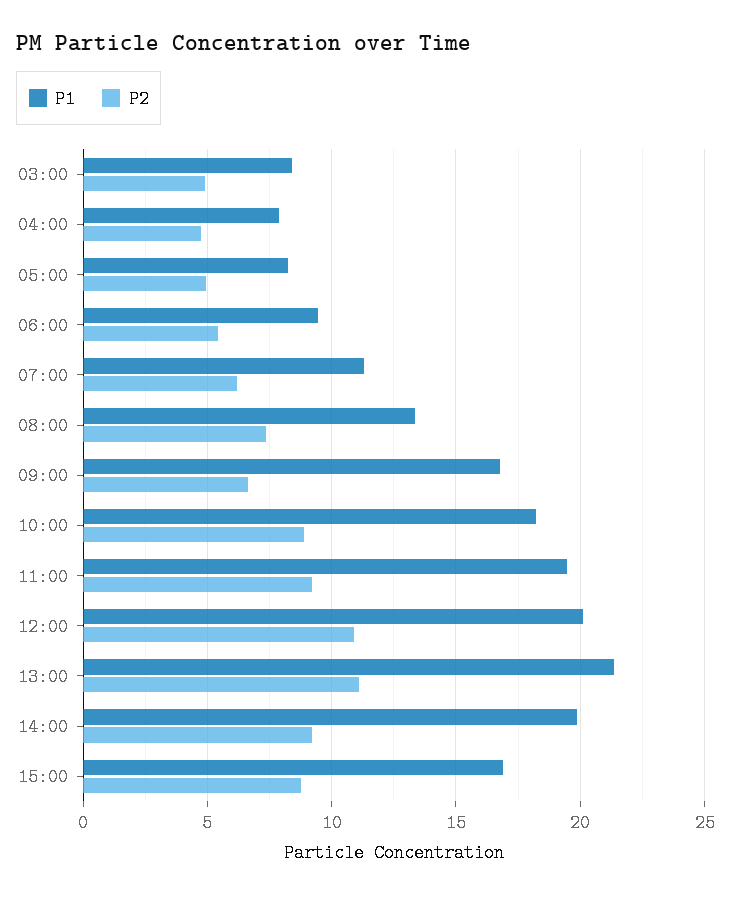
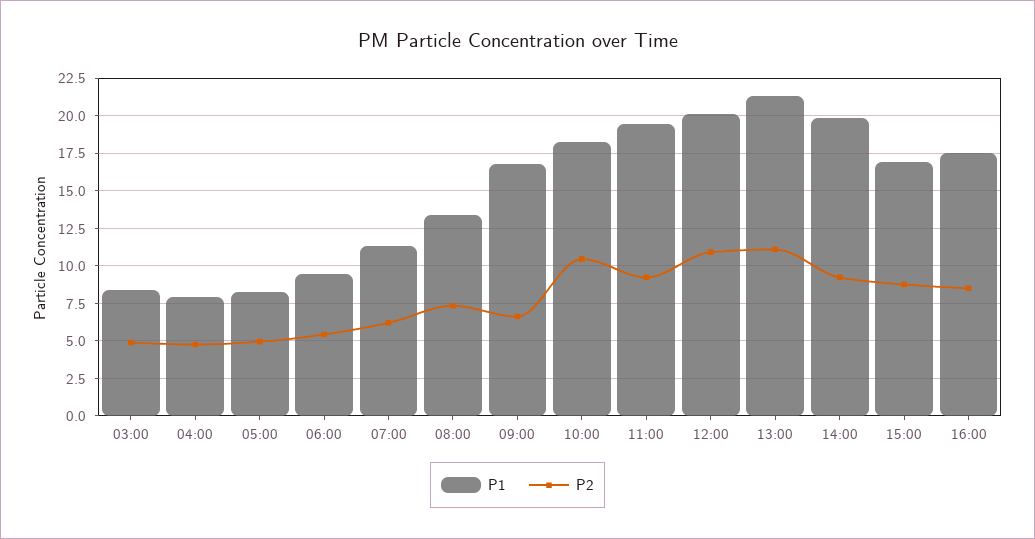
P2, 10:00: 9 -> 10.5
P1, 16:00: none -> 17.5
P2, 16:00: none -> 8.5

